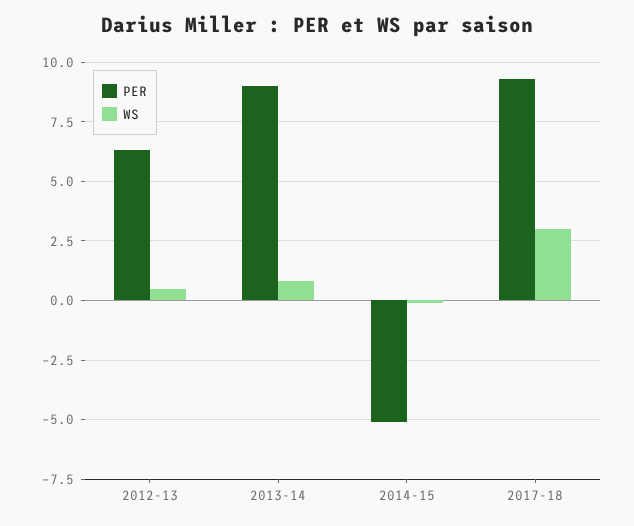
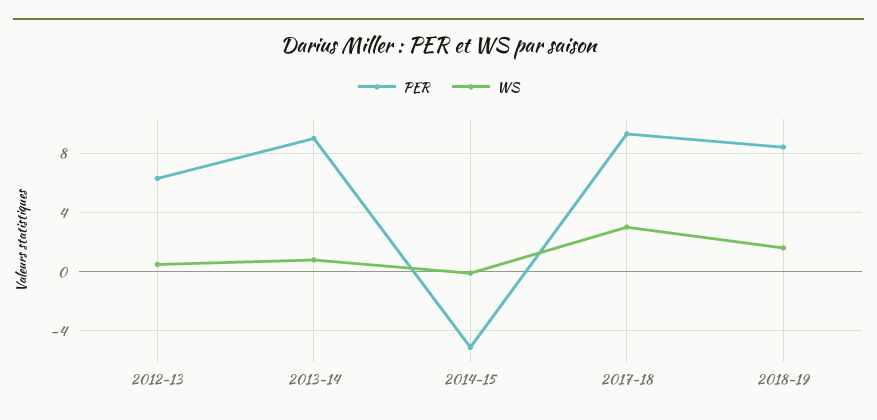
PER, 2018-19: none -> 8.5
WS, 2018-19: none -> 1.5

